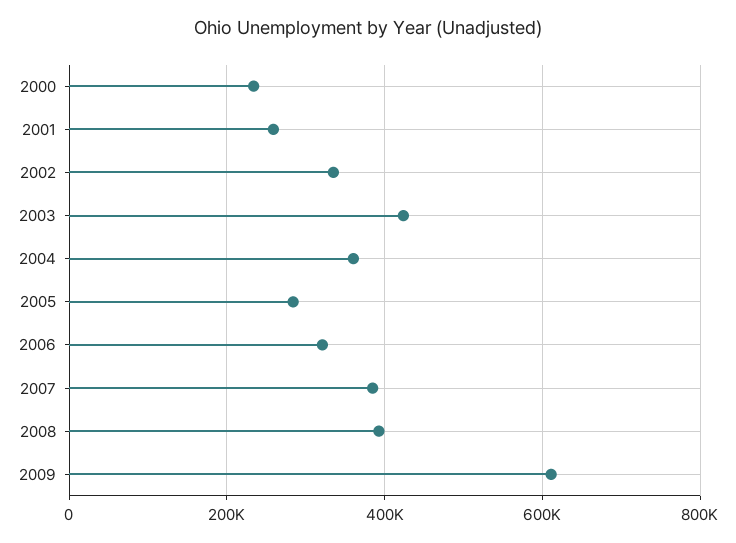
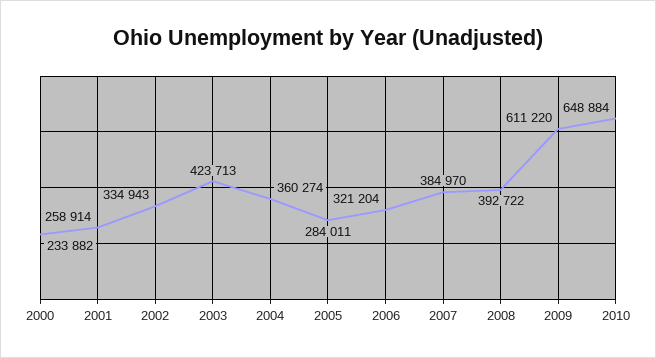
2010: none -> 648884

